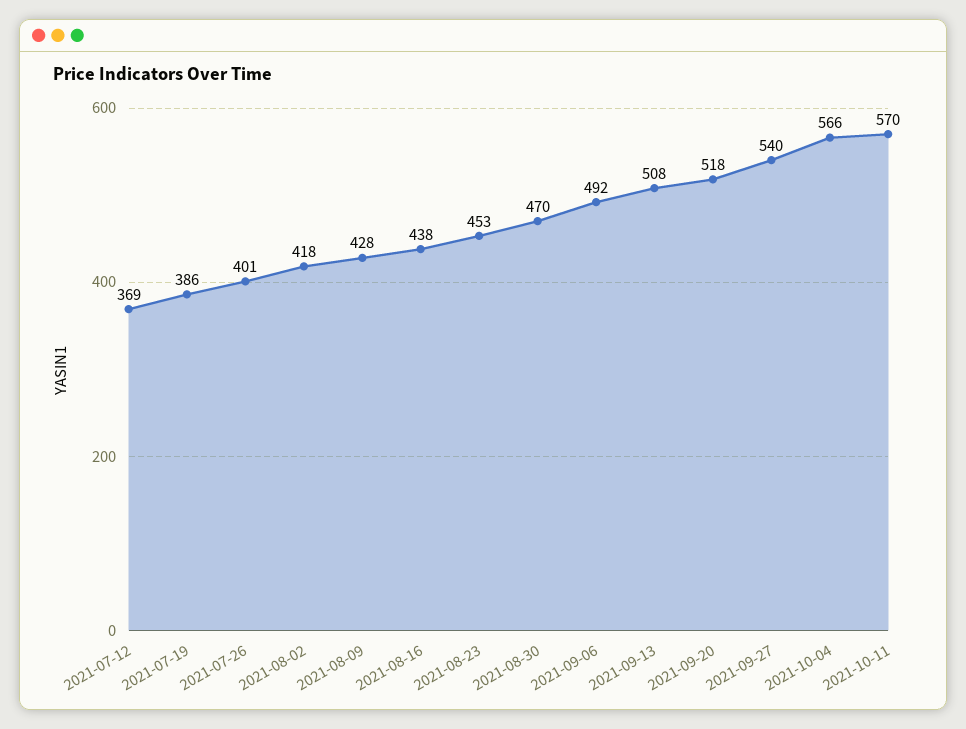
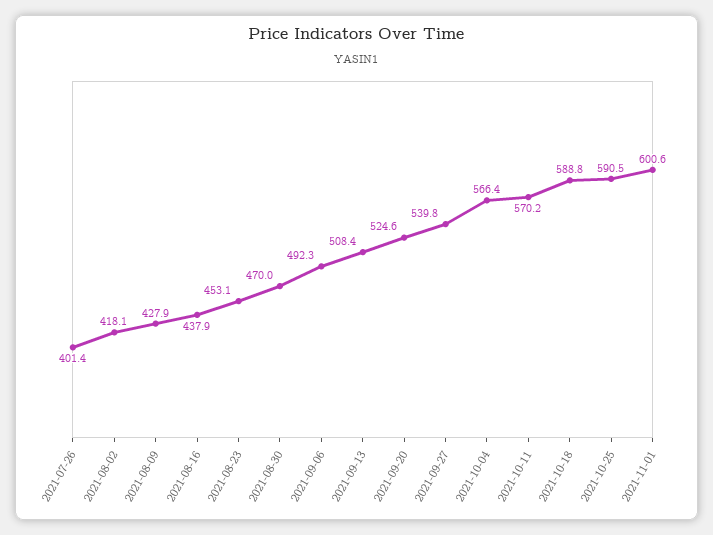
2021-07-12: 369 -> none
2021-07-19: 386 -> none
2021-09-20: 518 -> 524.6
2021-10-18: none -> 588.8
2021-10-25: none -> 590.5
2021-11-01: none -> 600.6

